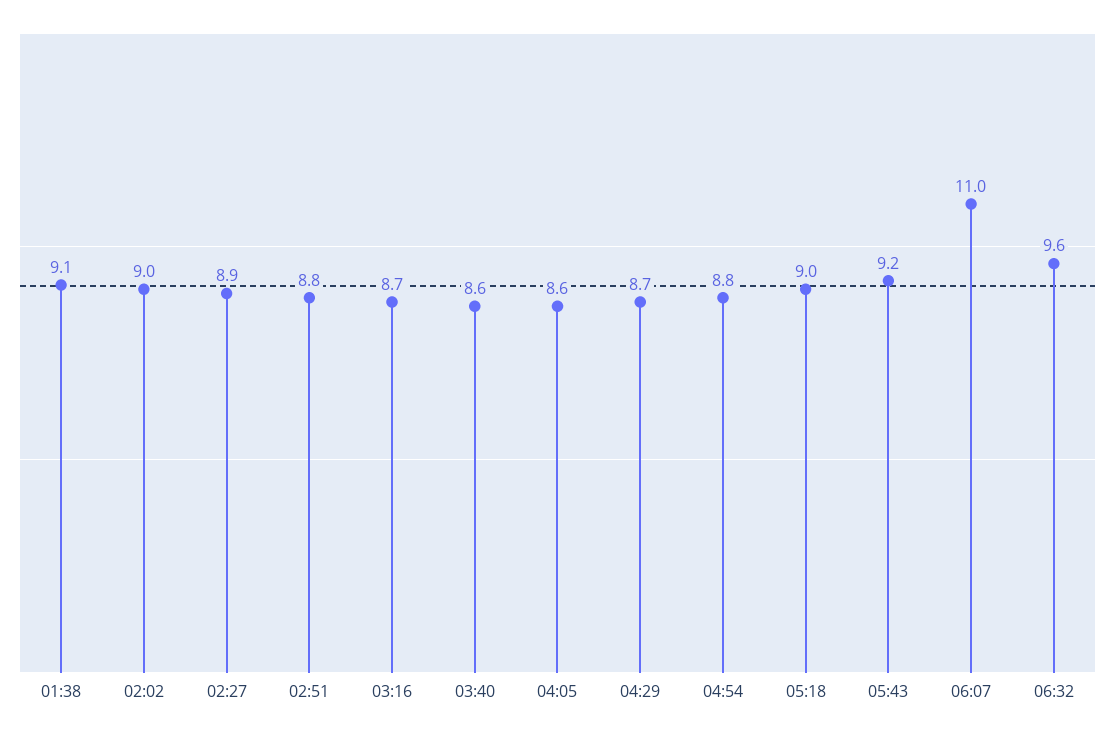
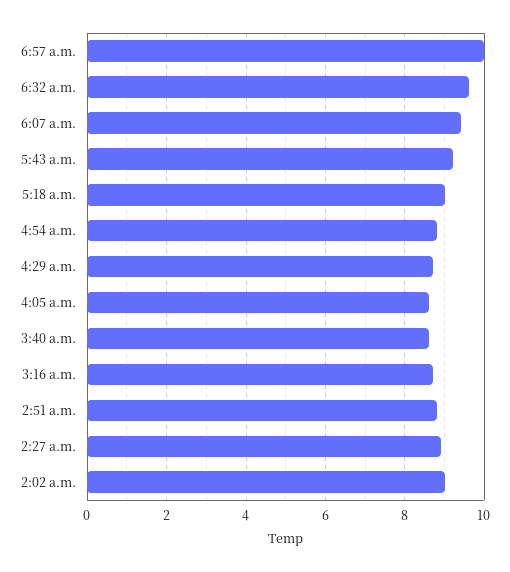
01:38: 9.1 -> none
06:07: 11 -> 9.5
6:57 a.m.: none -> 10

